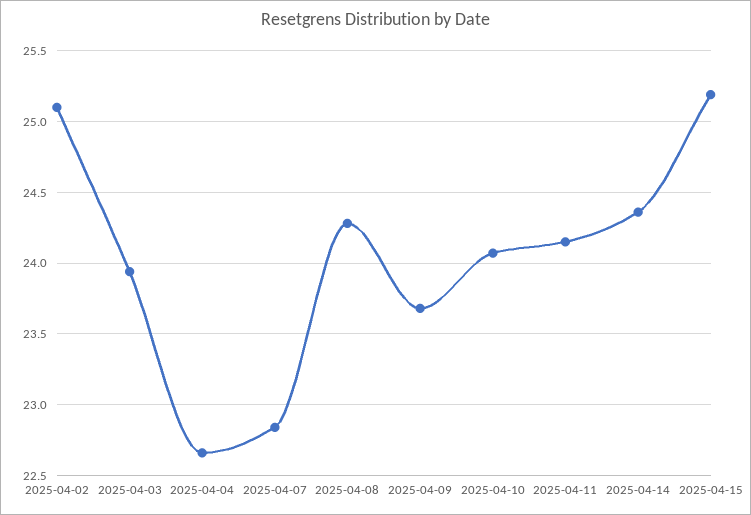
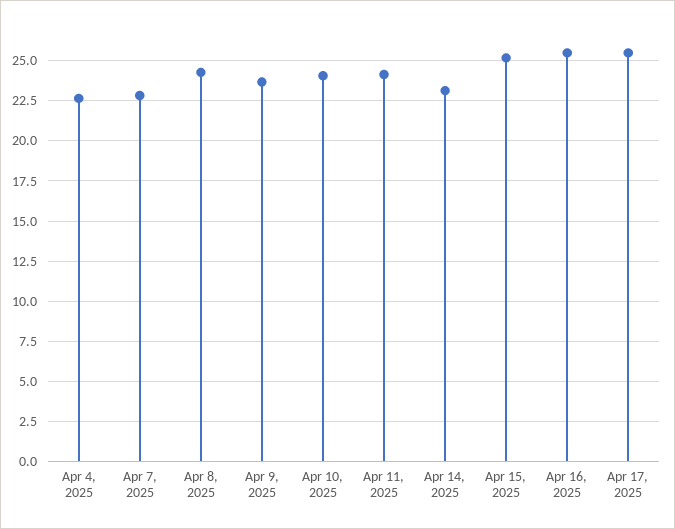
2025-04-02: 25.1 -> none
2025-04-03: 23.95 -> none
2025-04-14: 24.35 -> 23
Apr 16, 2025: none -> 25.5
Apr 17, 2025: none -> 25.5

